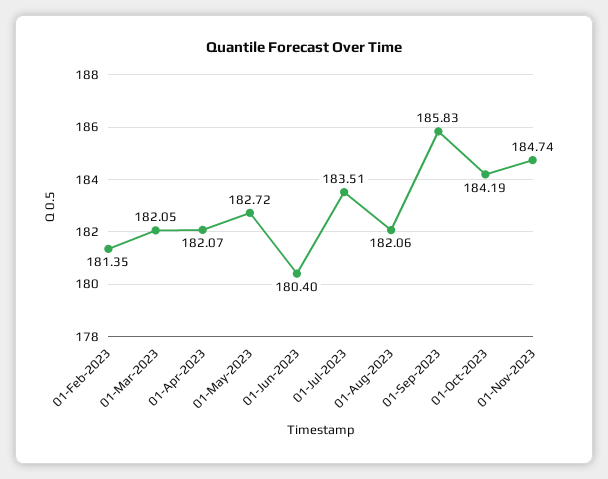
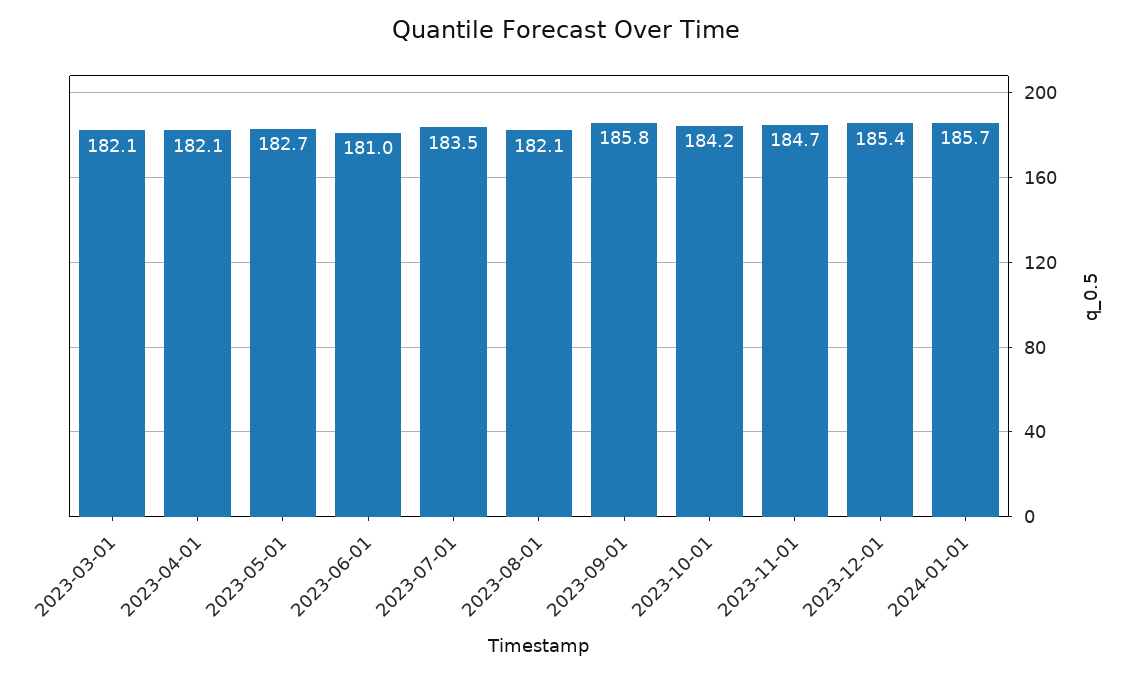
01-Feb-2023: 181.35 -> none
01-Jun-2023: 180.4 -> 181
2023-12-01: none -> 185.4
2024-01-01: none -> 185.7

